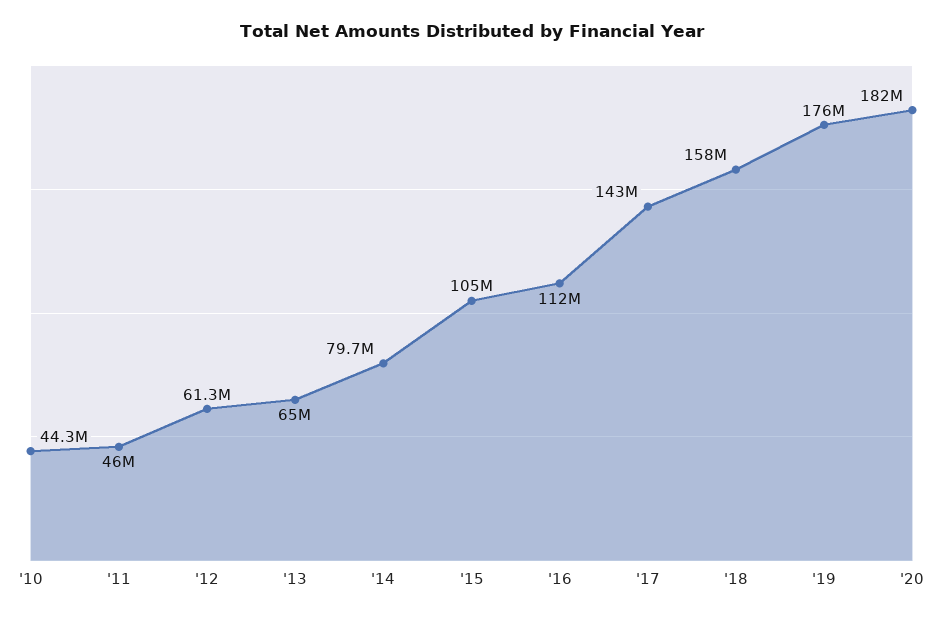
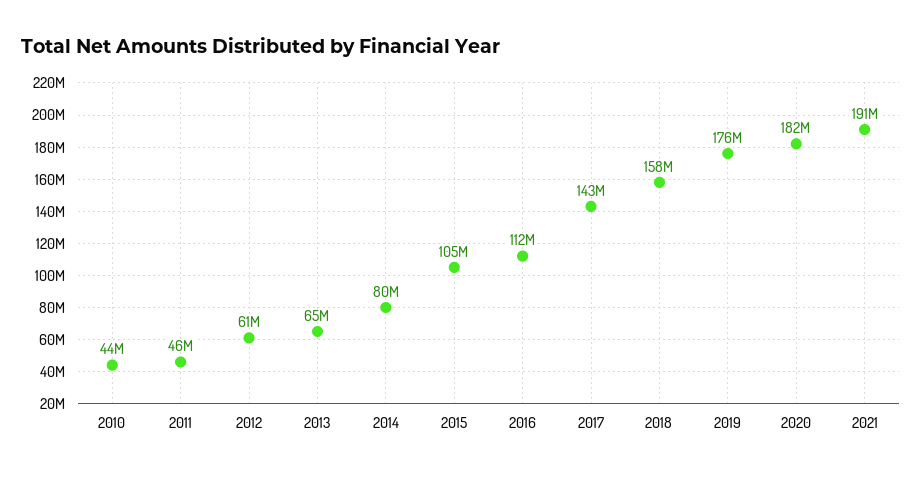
2021: none -> 191000000

